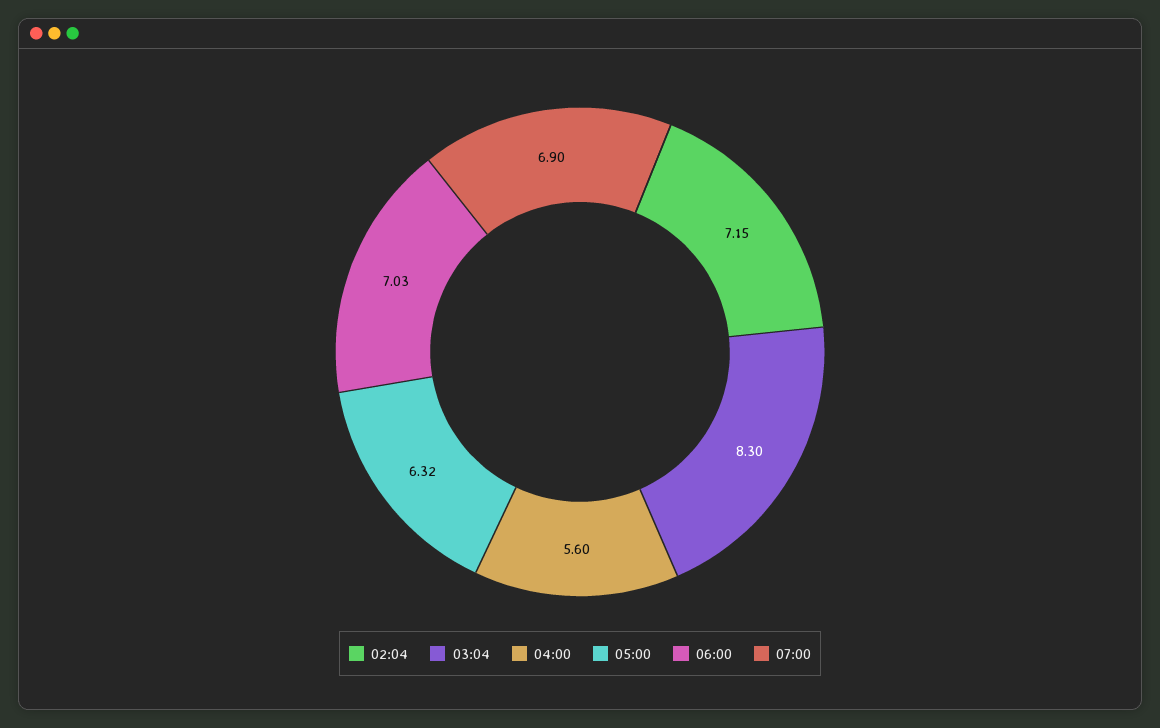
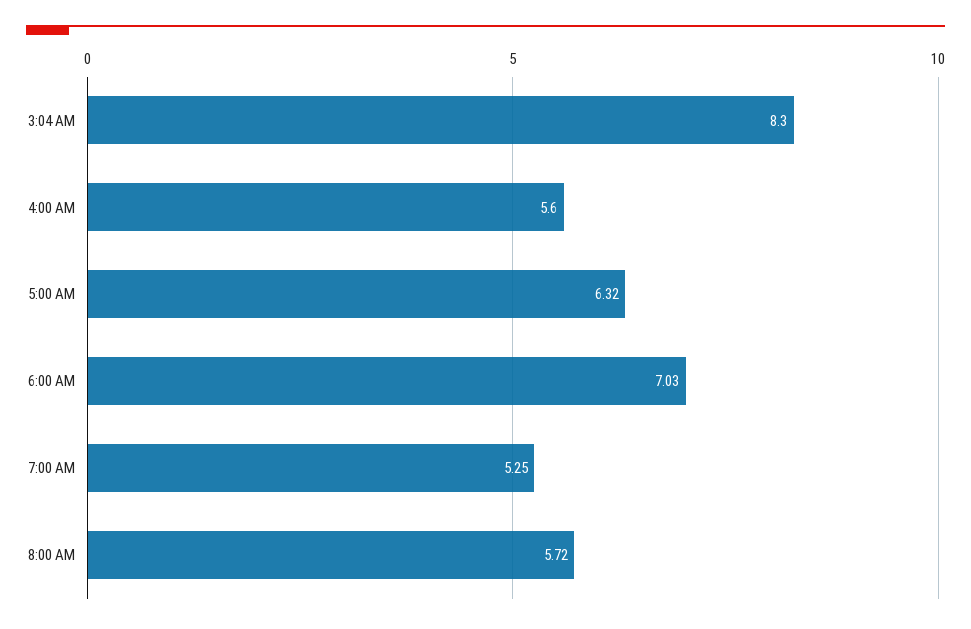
02:04: 7.15 -> none
07:00: 6.9 -> 5.25
8:00 AM: none -> 5.72

